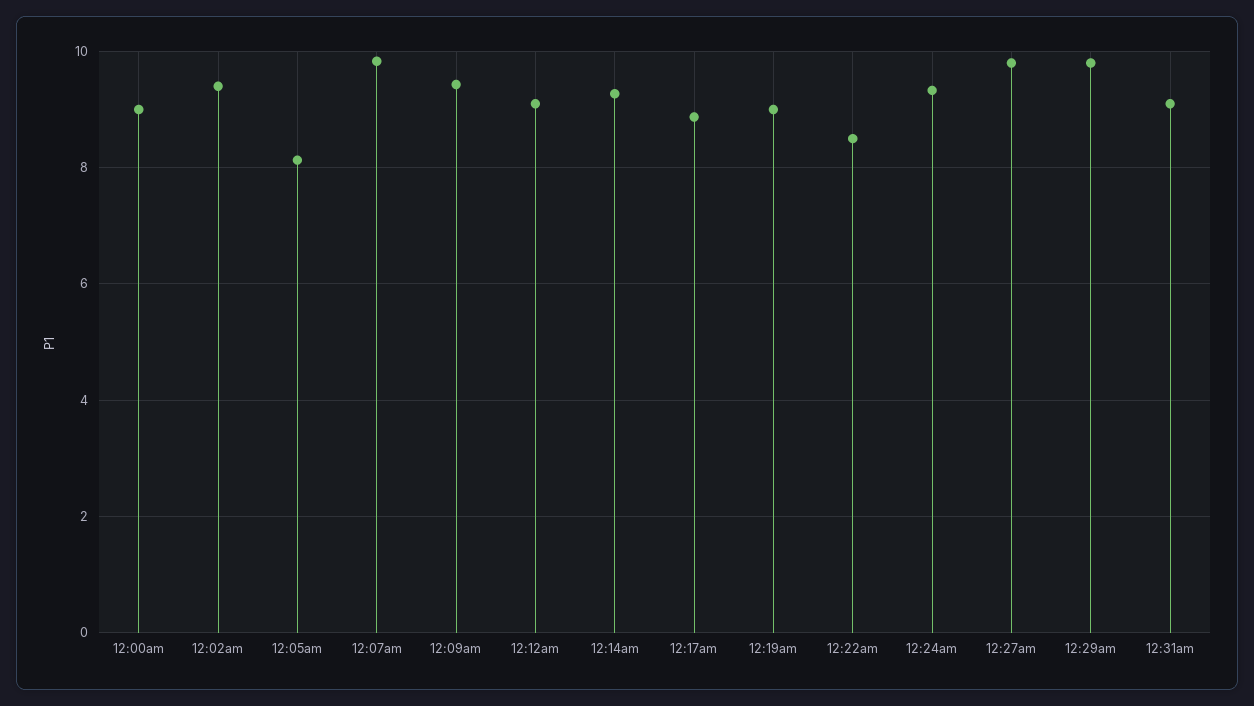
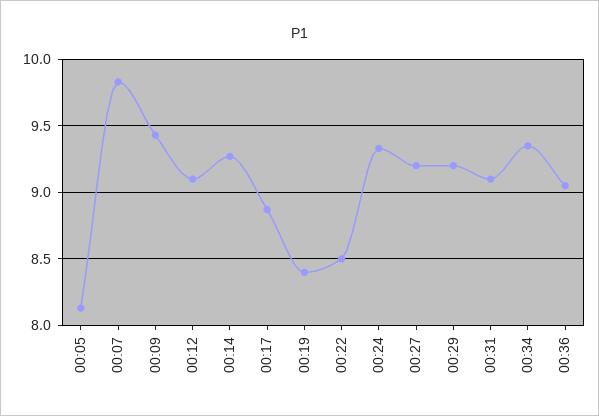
12:00am: 9 -> none
12:02am: 9.4 -> none
12:19am: 9 -> 8.4
12:27am: 9.8 -> 9.2
12:29am: 9.8 -> 9.2
00:34: none -> 9.35
00:36: none -> 9.05

